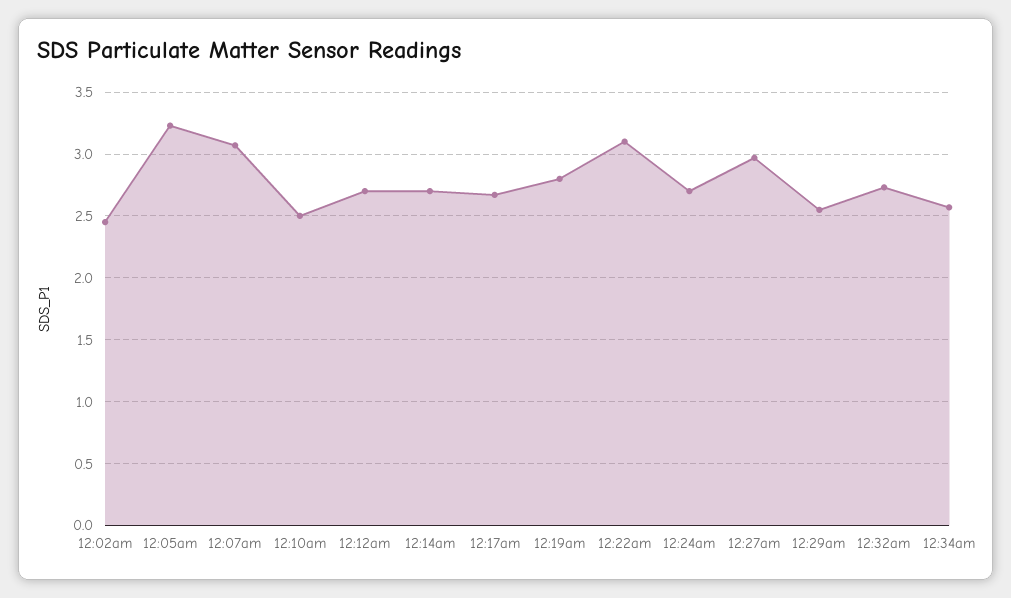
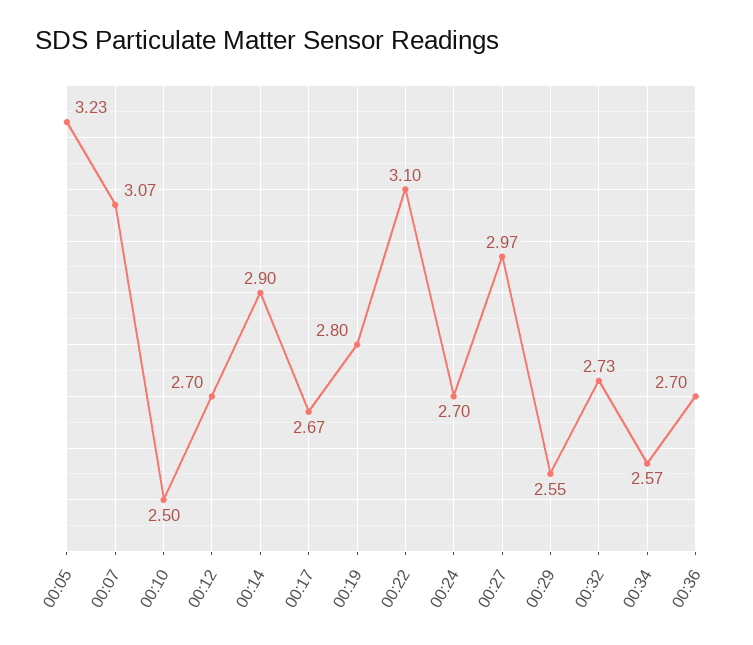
12:02am: 2.45 -> none
12:14am: 2.7 -> 2.9
00:36: none -> 2.7

